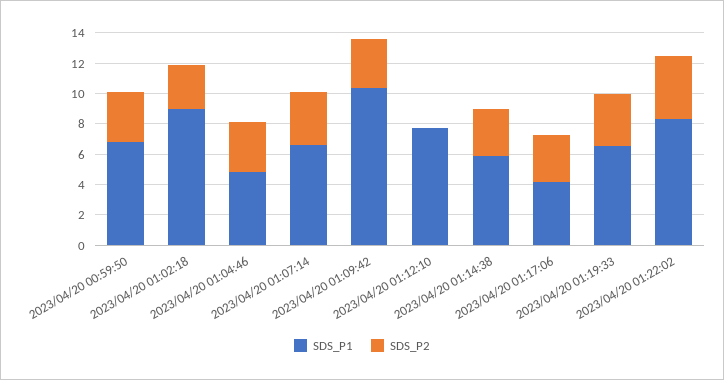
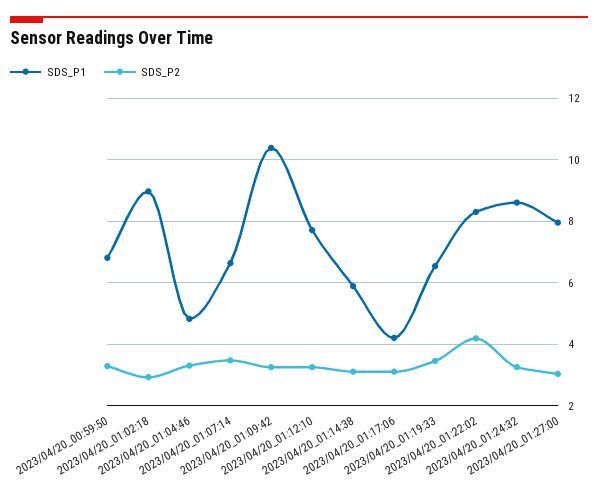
SDS_P2, 2023/04/20 01:12:10: 0 -> 3.2
SDS_P1, 2023/04/20_01:24:32: none -> 8.6
SDS_P2, 2023/04/20_01:24:32: none -> 3.2
SDS_P1, 2023/04/20_01:27:00: none -> 8
SDS_P2, 2023/04/20_01:27:00: none -> 3

